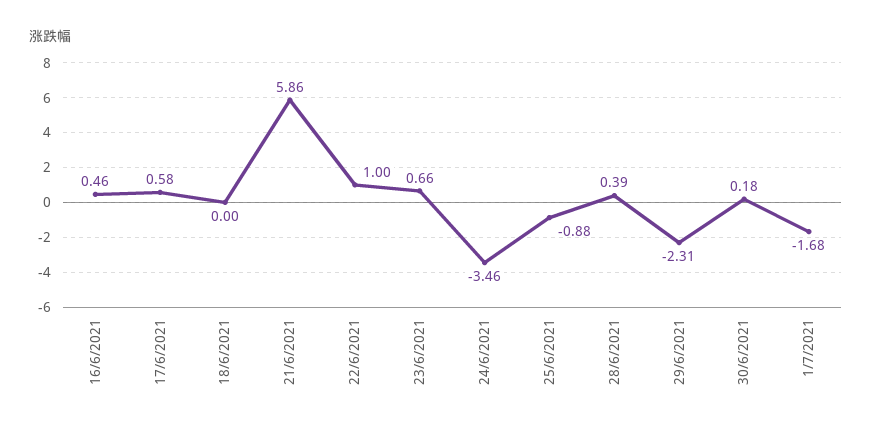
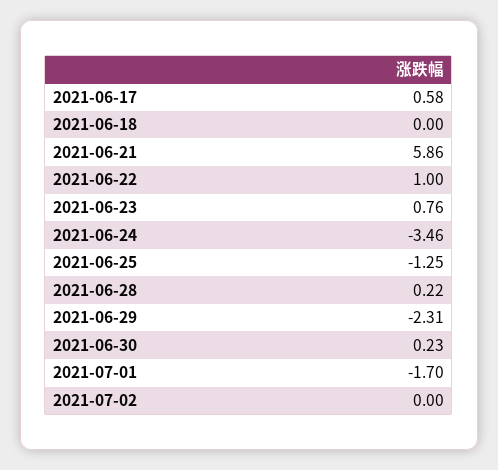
16/6/2021: 0.46 -> none
23/6/2021: 0.66 -> 0.76
25/6/2021: -0.88 -> -1.25
28/6/2021: 0.39 -> 0.22
30/6/2021: 0.18 -> 0.23
1/7/2021: -1.68 -> -1.7
2021-07-02: none -> 0

